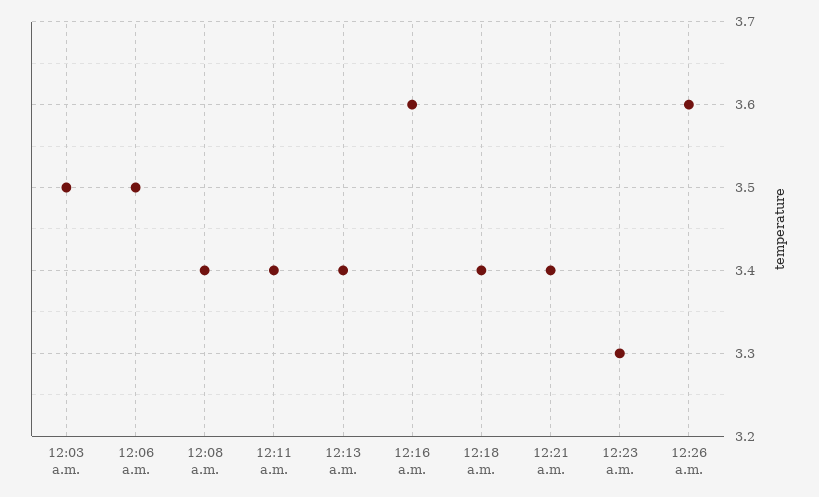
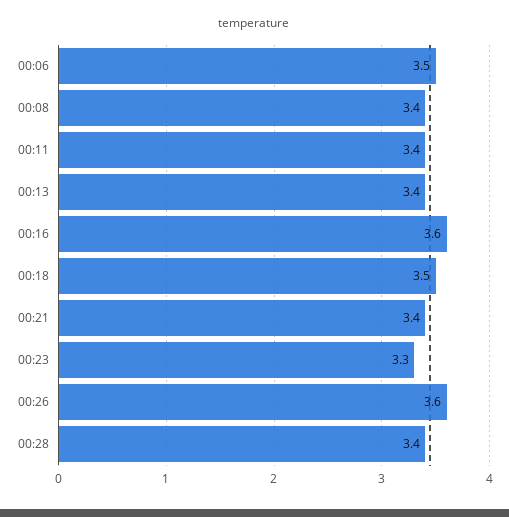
12:03 a.m.: 3.5 -> none
12:18 a.m.: 3.4 -> 3.5
00:28: none -> 3.4

